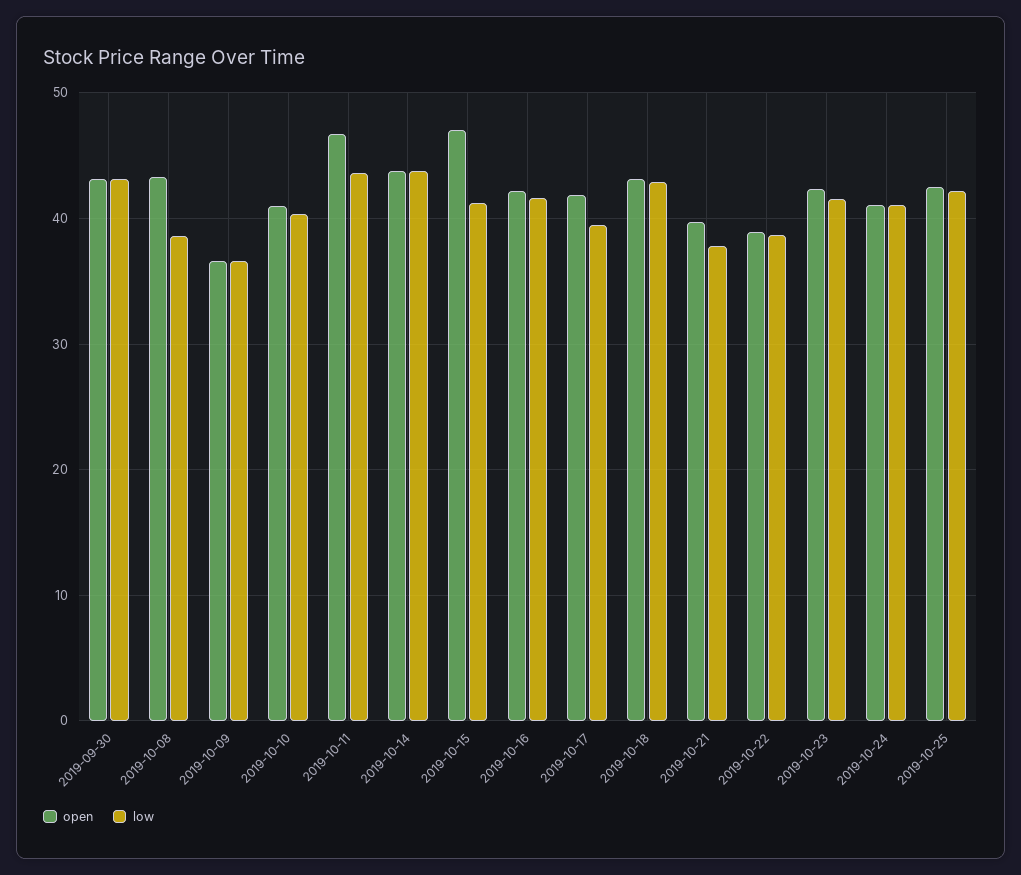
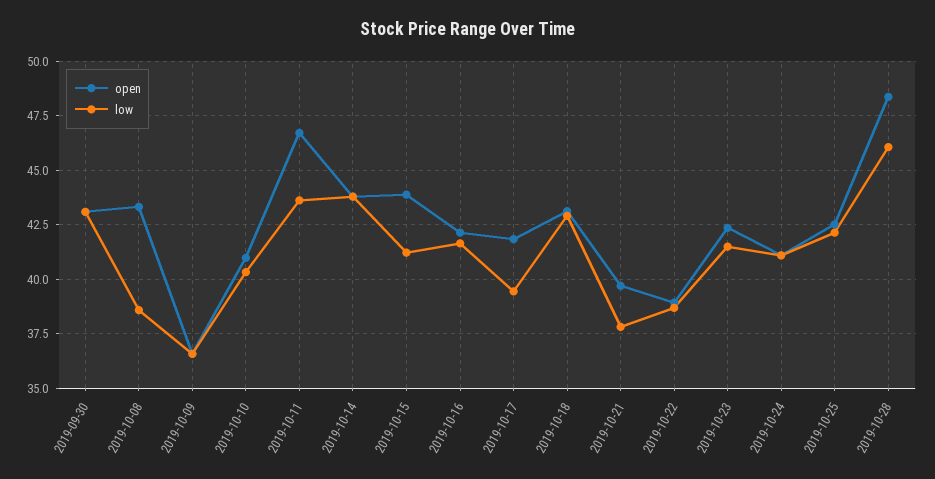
open, 2019-10-15: 47 -> 44
open, 2019-10-28: none -> 48.5
low, 2019-10-28: none -> 46

